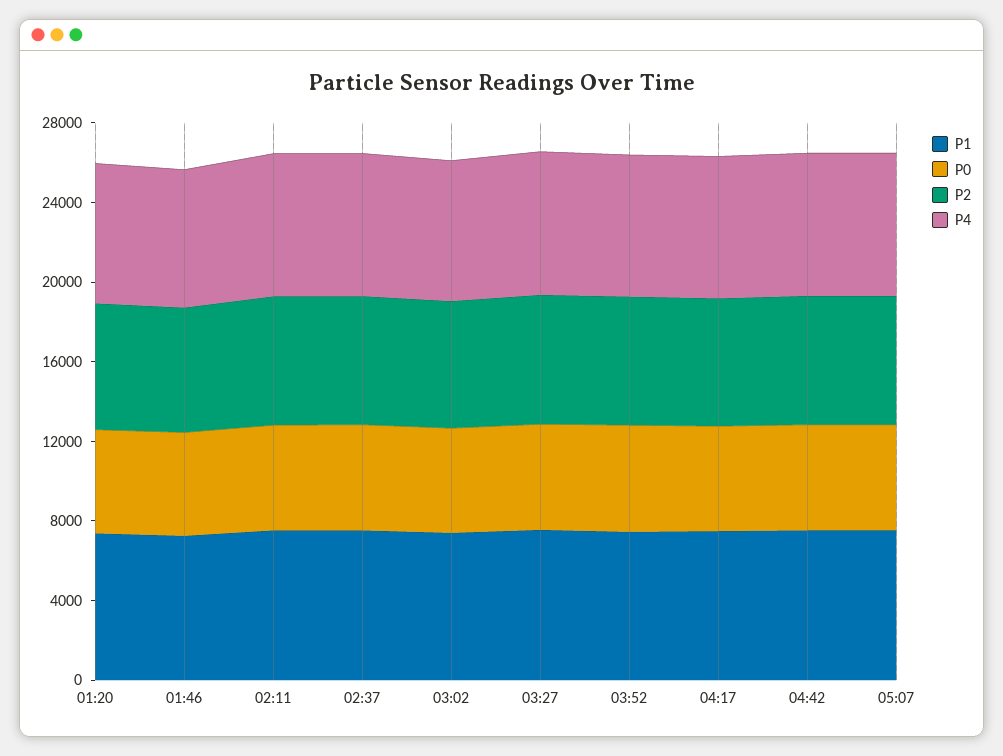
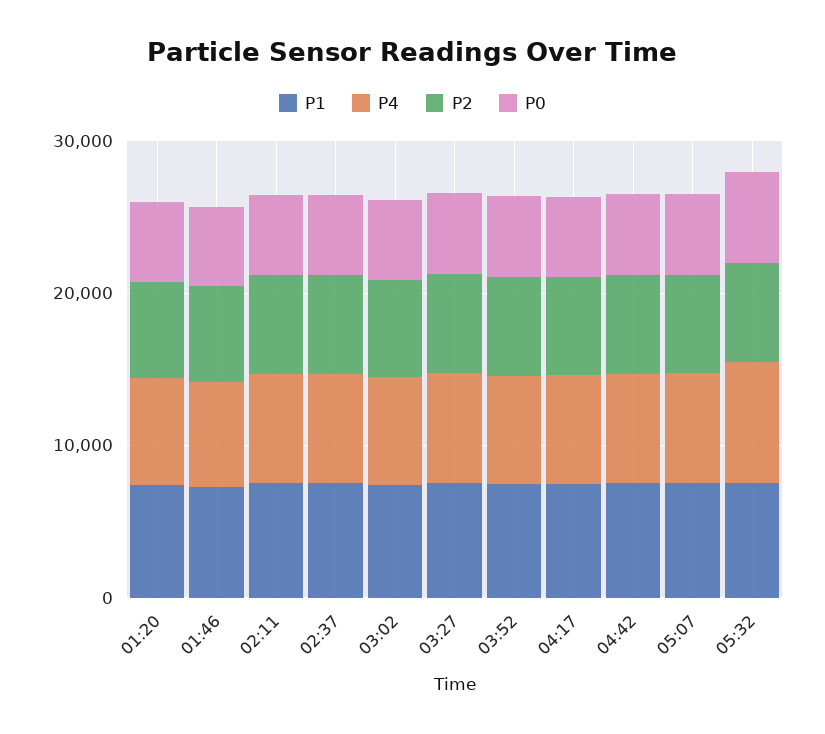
P1, 05:32: none -> 8000
P4, 05:32: none -> 8000
P2, 05:32: none -> 6000
P0, 05:32: none -> 6000

